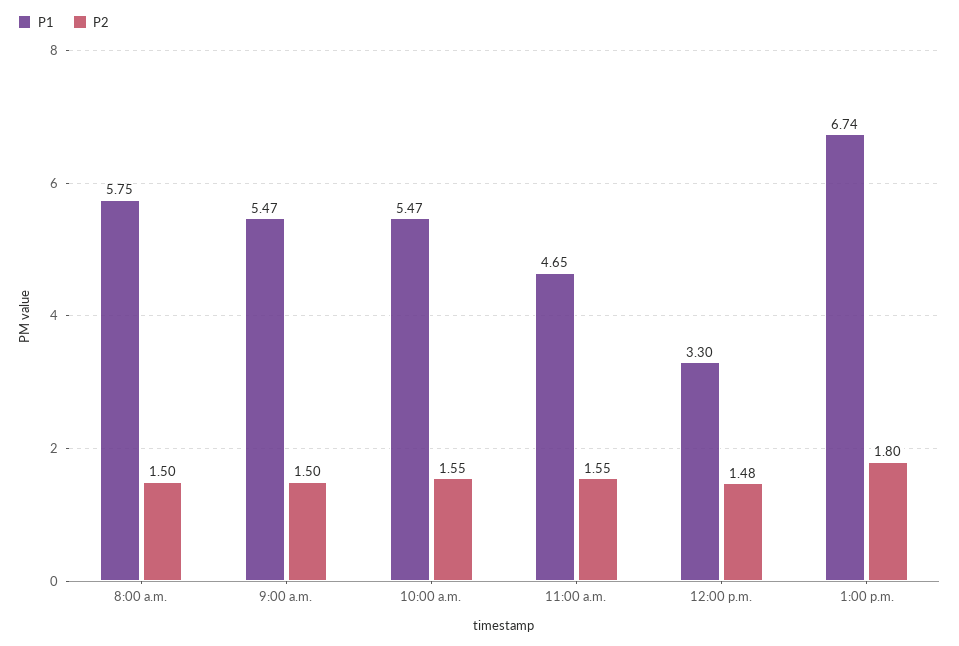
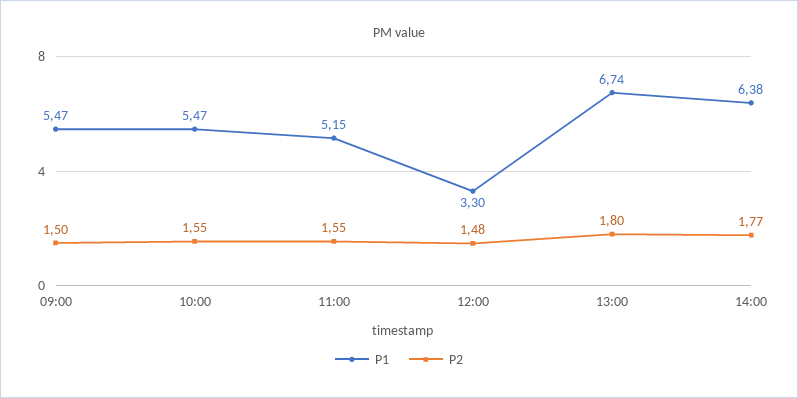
P1, 8:00 a.m.: 5.75 -> none
P2, 8:00 a.m.: 1.5 -> none
P1, 11:00 a.m.: 4.65 -> 5.15
P1, 14:00: none -> 6.38
P2, 14:00: none -> 1.77

